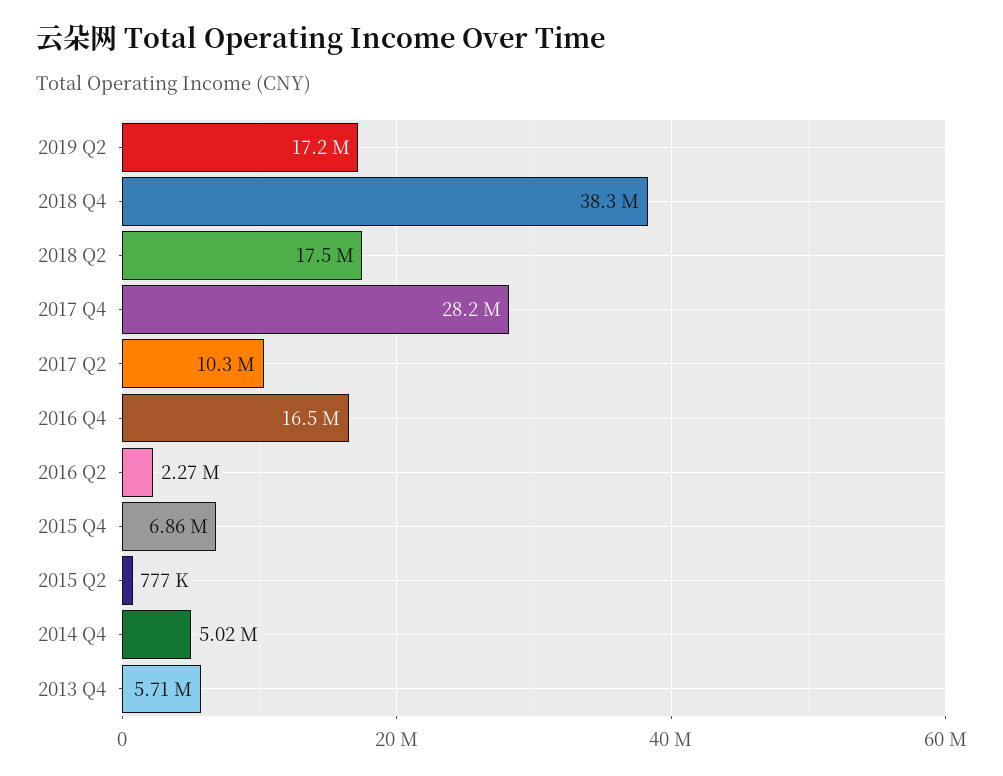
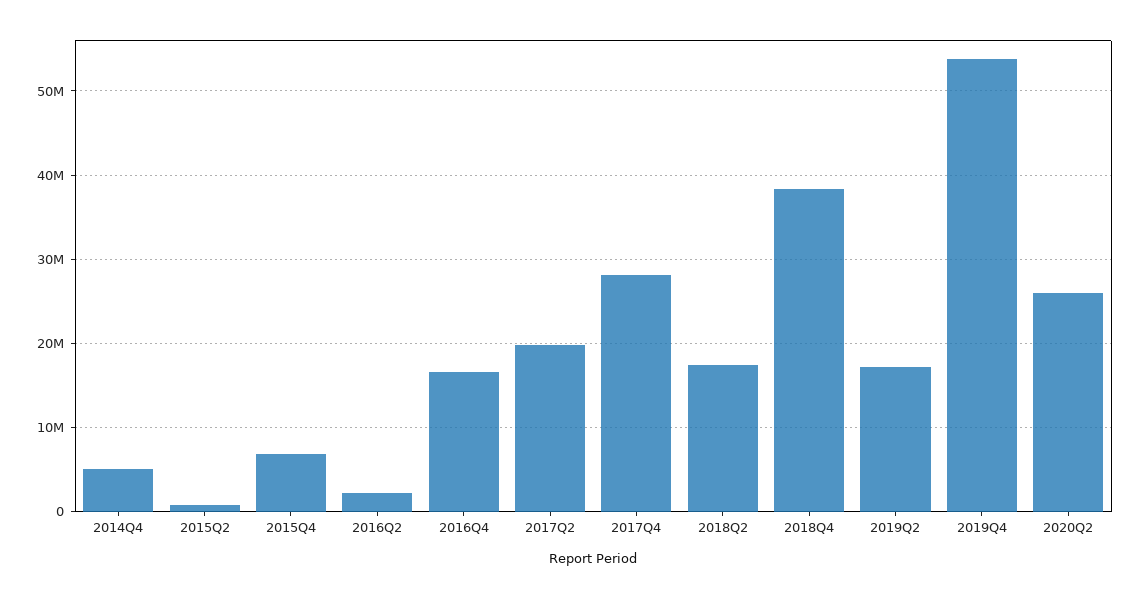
2017 Q2: 10300000 -> 20000000
2013 Q4: 5710000 -> none
2019Q4: none -> 54000000
2020Q2: none -> 26000000

